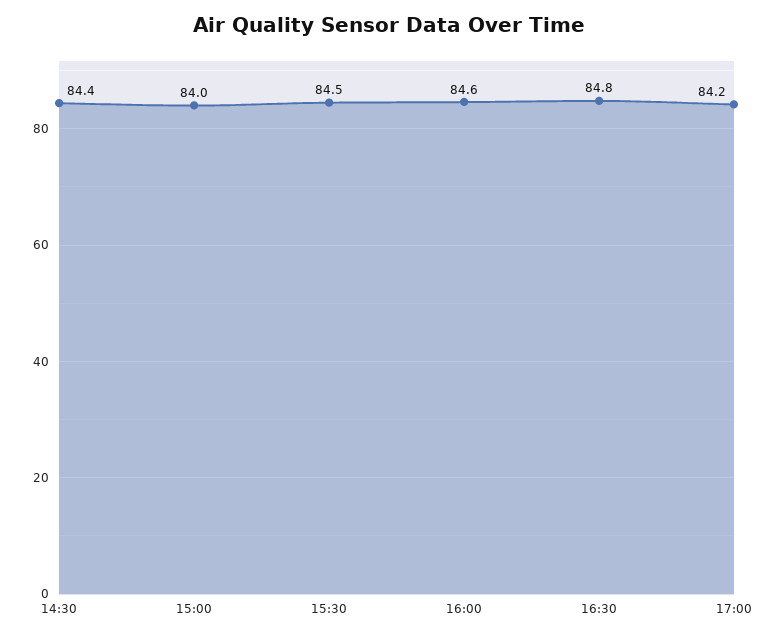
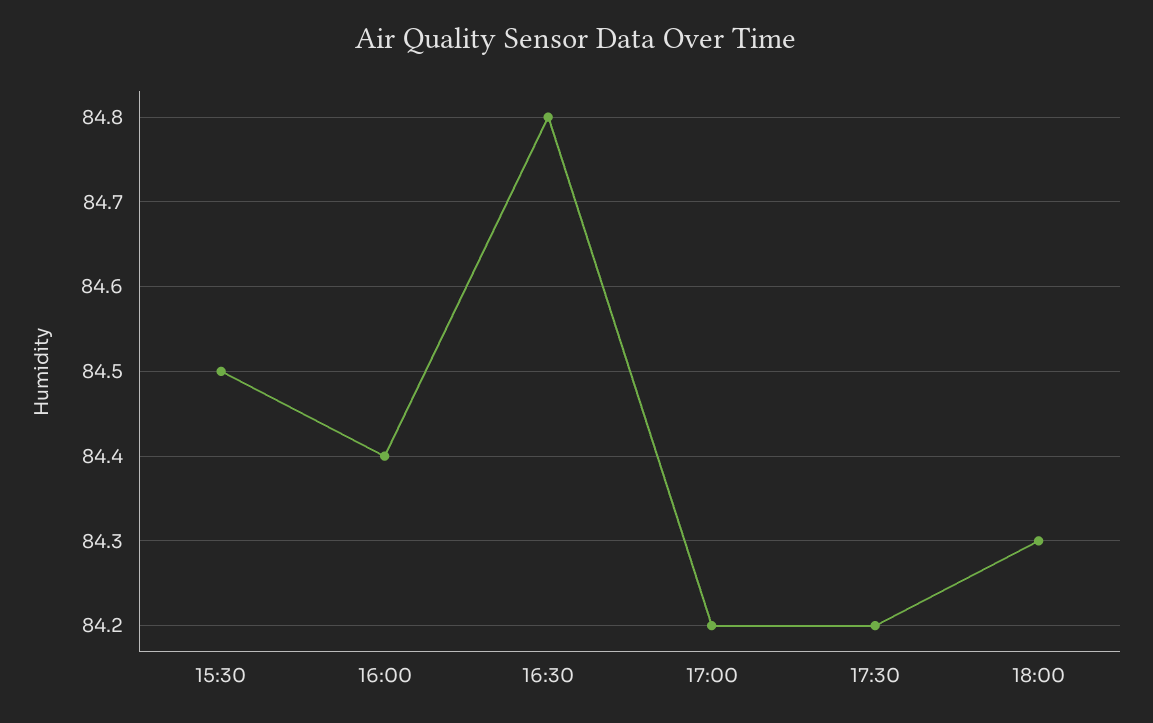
14:30: 84.4 -> none
15:00: 84 -> none
16:00: 84.6 -> 84.4
17:30: none -> 84.2
18:00: none -> 84.3

